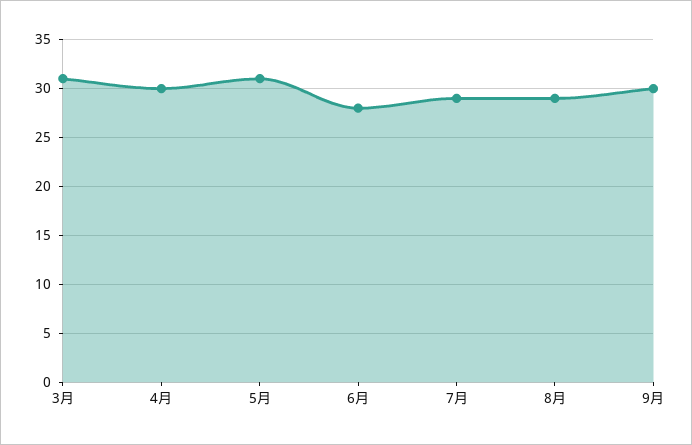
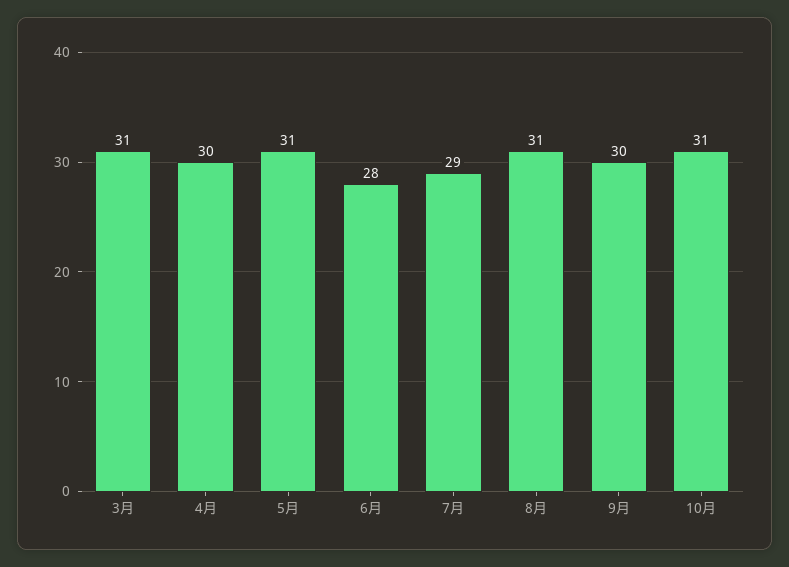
8月: 29 -> 31
10月: none -> 31

